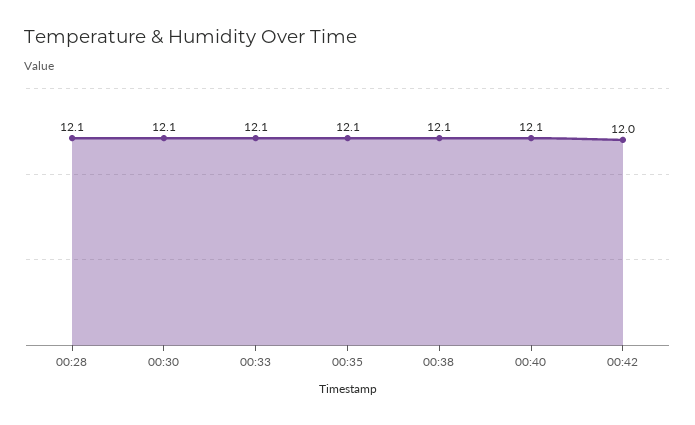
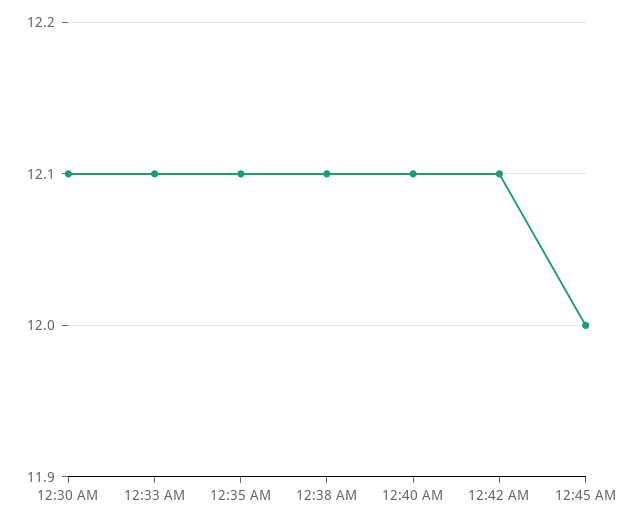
00:28: 12.1 -> none
00:42: 12 -> 12.1
12:45 AM: none -> 12

